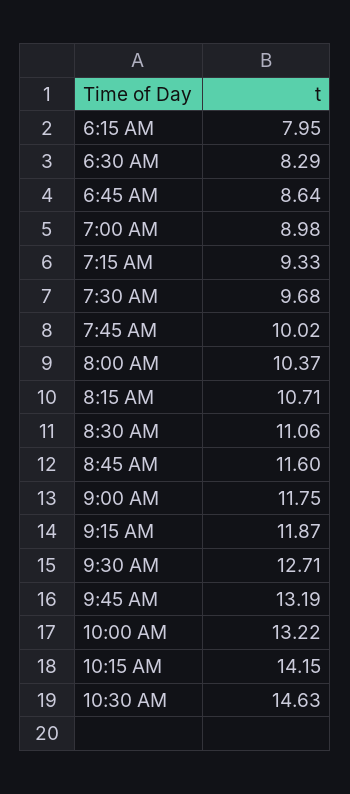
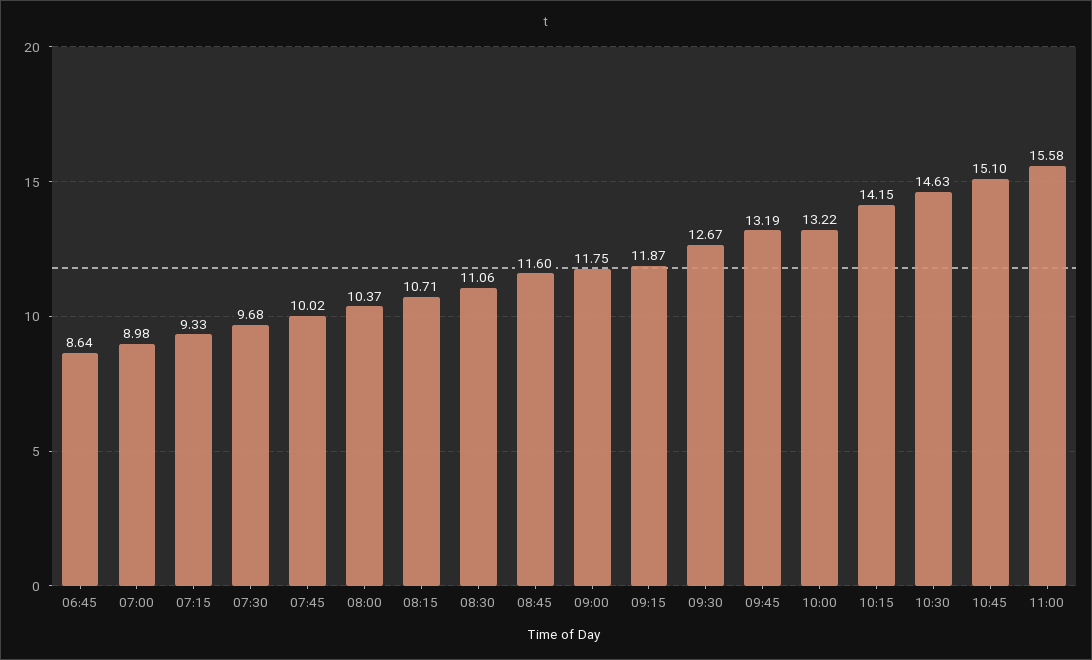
6:15 AM: 7.95 -> none
6:30 AM: 8.29 -> none
9:30 AM: 12.71 -> 12.67
10:45: none -> 15.1
11:00: none -> 15.58

